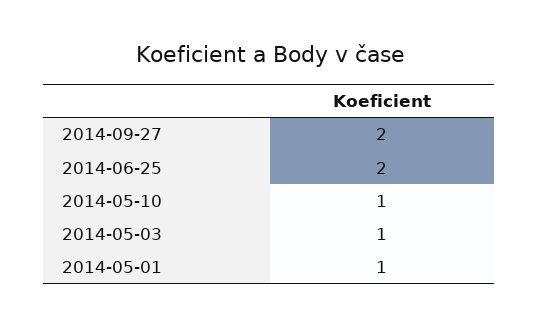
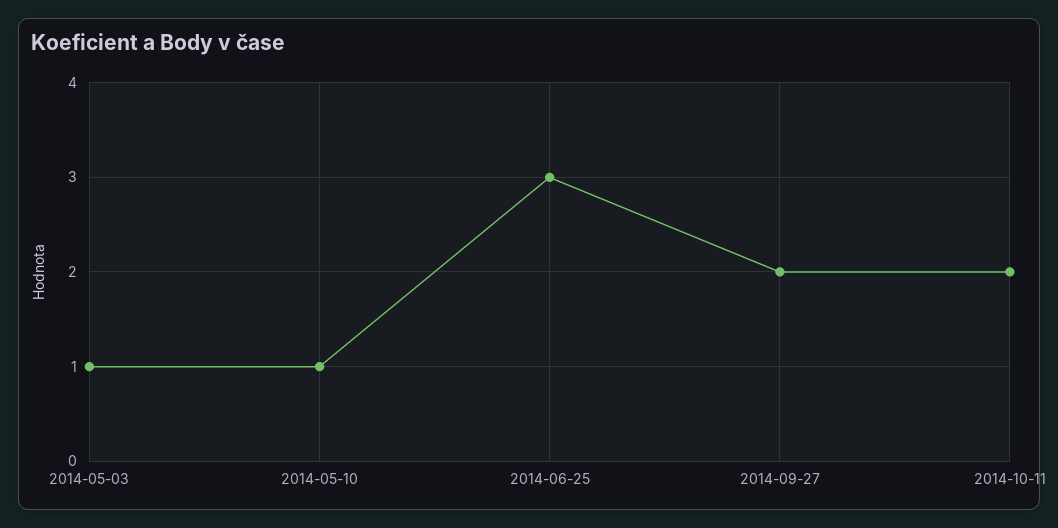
2014-06-25: 2 -> 3
2014-05-01: 1 -> none
2014-10-11: none -> 2

